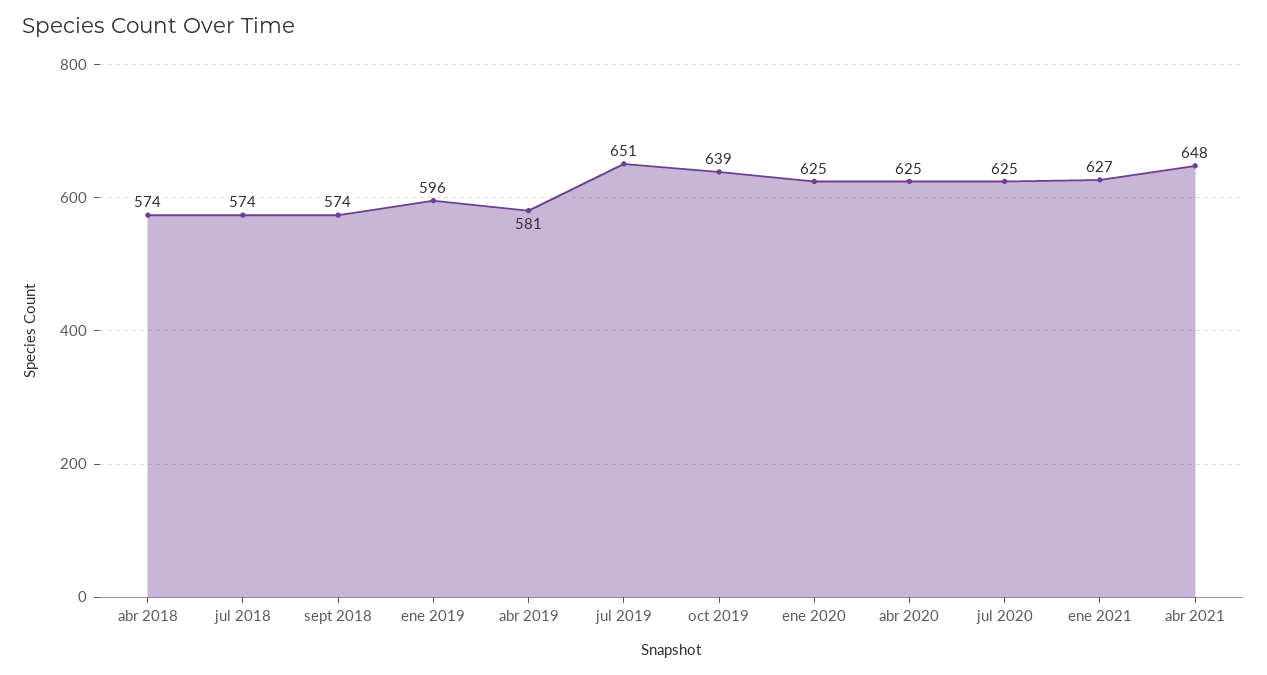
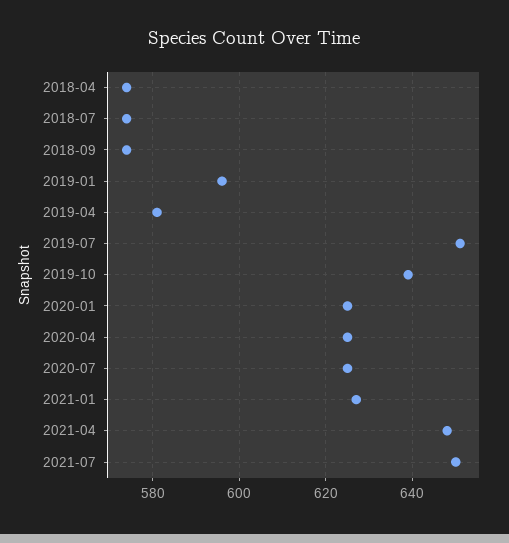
2021-07: none -> 650

